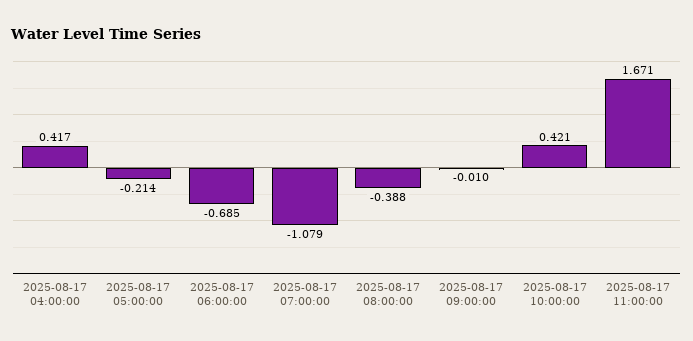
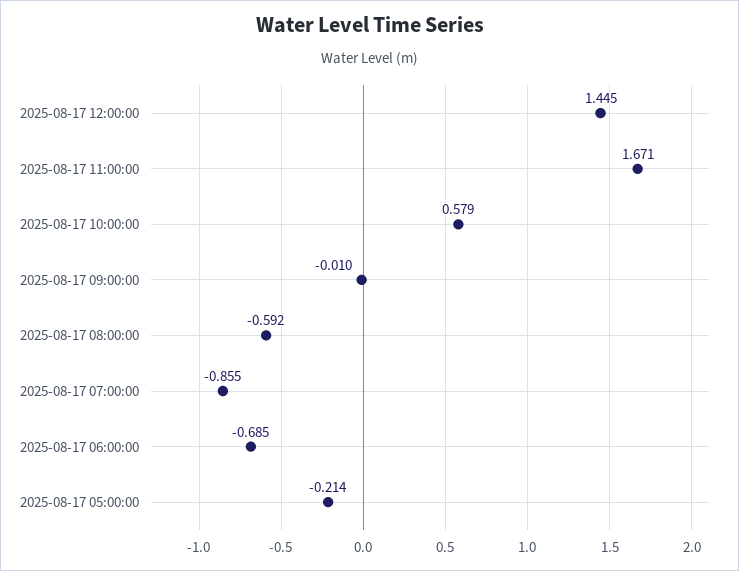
2025-08-17 04:00:00: 0.417 -> none
2025-08-17 07:00:00: -1.079 -> -0.855
2025-08-17 08:00:00: -0.388 -> -0.592
2025-08-17 10:00:00: 0.421 -> 0.579
2025-08-17 12:00:00: none -> 1.445

